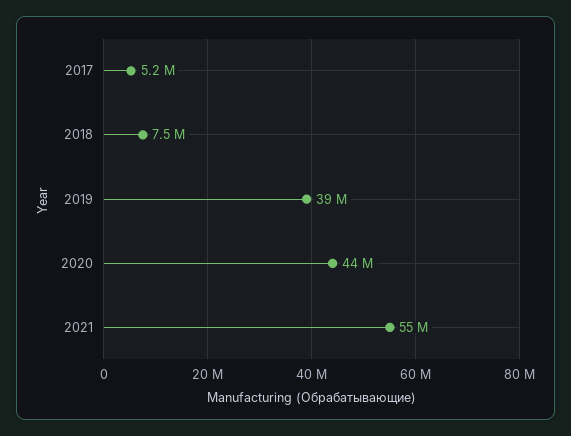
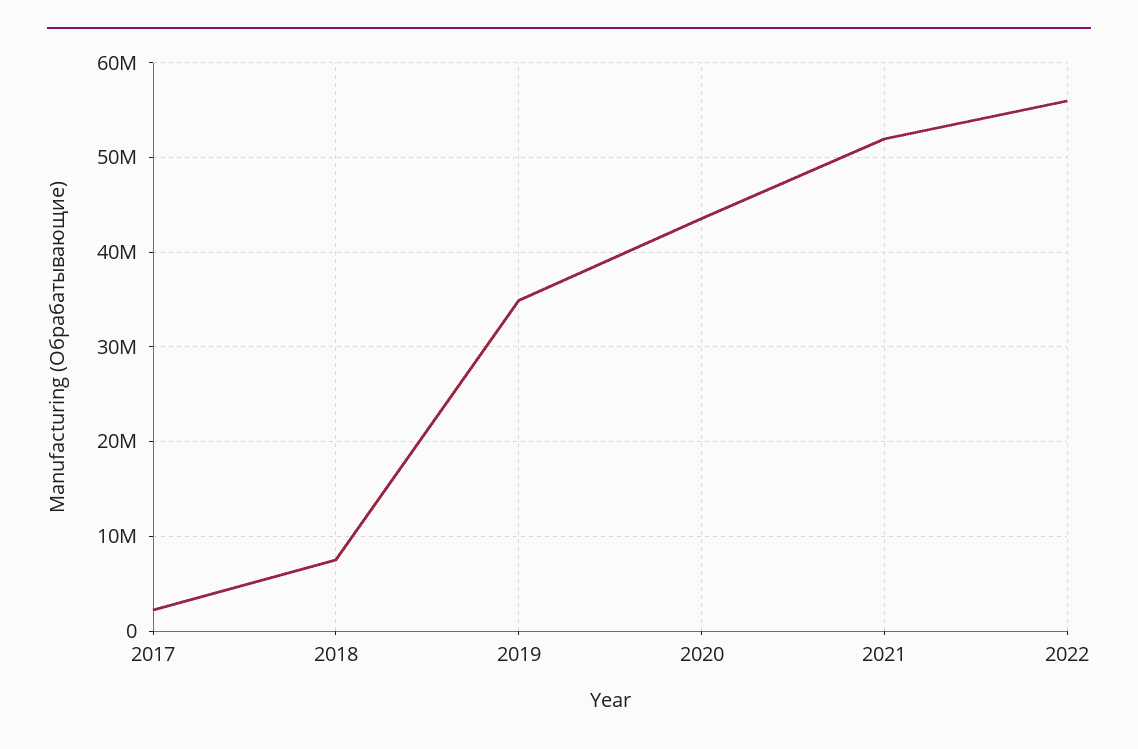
2017: 5200000 -> 2000000
2019: 39000000 -> 35000000
2021: 55000000 -> 52000000
2022: none -> 56000000

